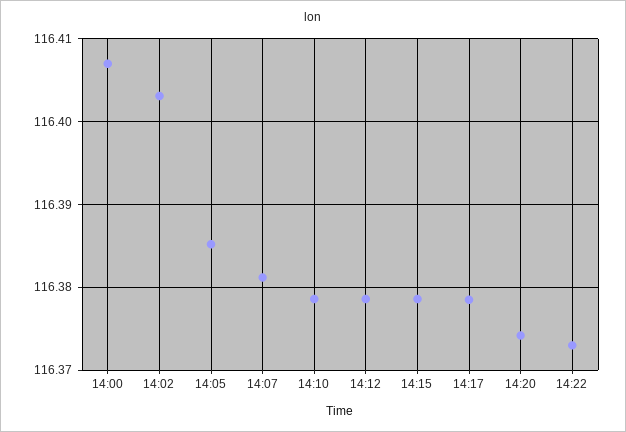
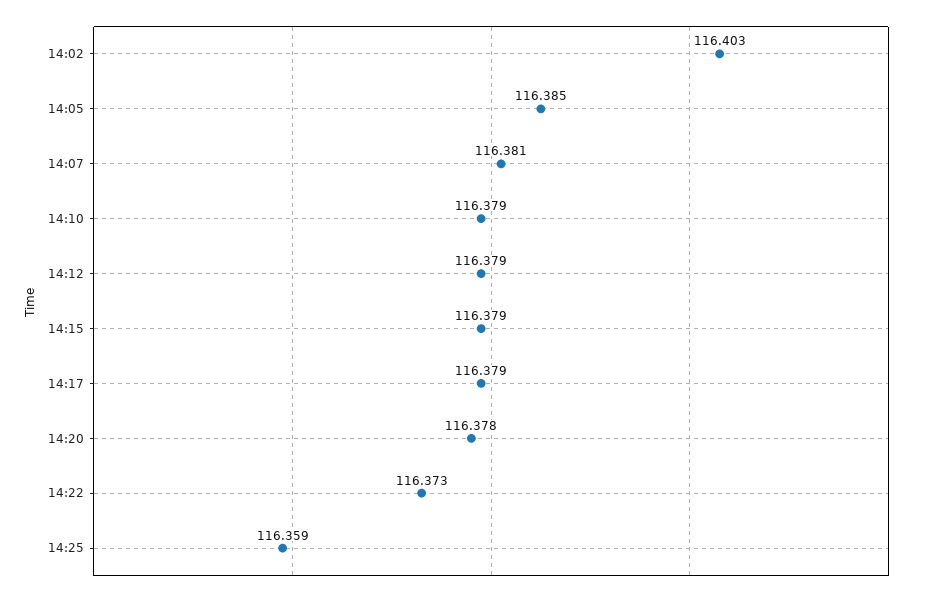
14:00: 116.407 -> none
14:20: 116.374 -> 116.378
14:25: none -> 116.359

